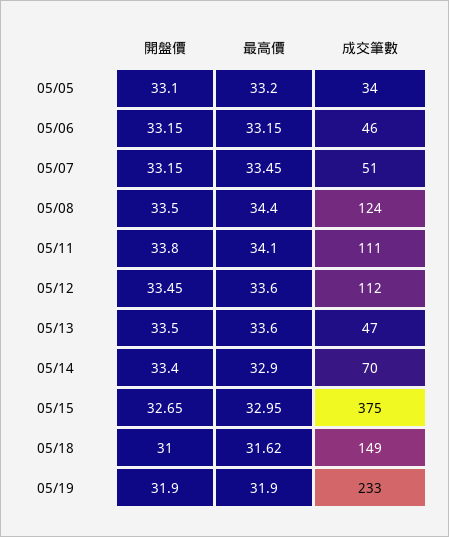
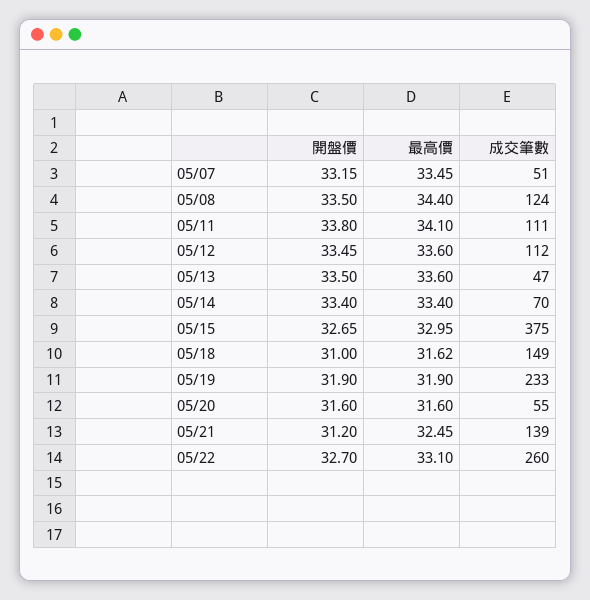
開盤價, 05/05: 33.1 -> none
最高價, 05/05: 33.2 -> none
成交筆數, 05/05: 34 -> none
開盤價, 05/06: 33.15 -> none
最高價, 05/06: 33.15 -> none
成交筆數, 05/06: 46 -> none
最高價, 05/14: 32.9 -> 33.4
開盤價, 05/20: none -> 31.6
最高價, 05/20: none -> 31.6
成交筆數, 05/20: none -> 55
開盤價, 05/21: none -> 31.2
最高價, 05/21: none -> 32.45
成交筆數, 05/21: none -> 139
開盤價, 05/22: none -> 32.7
最高價, 05/22: none -> 33.1
成交筆數, 05/22: none -> 260

